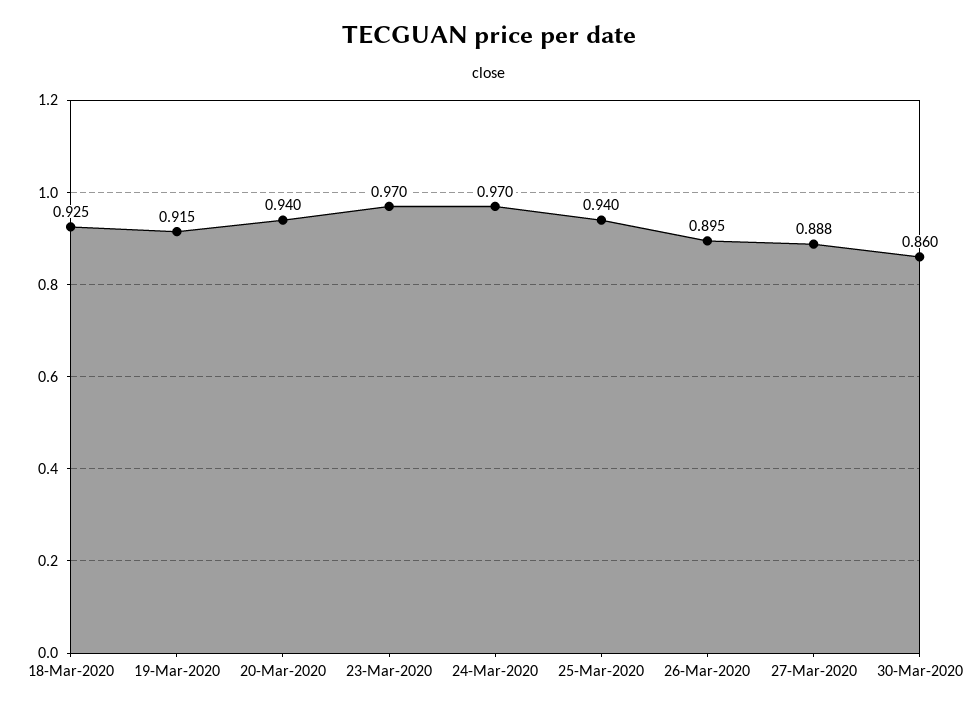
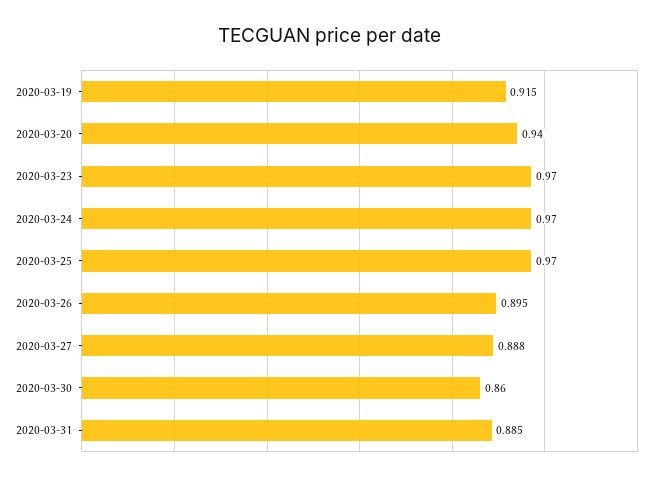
18-Mar-2020: 0.925 -> none
25-Mar-2020: 0.94 -> 0.97
2020-03-31: none -> 0.885

